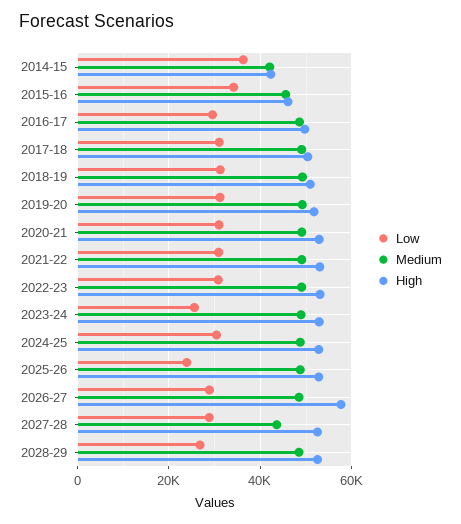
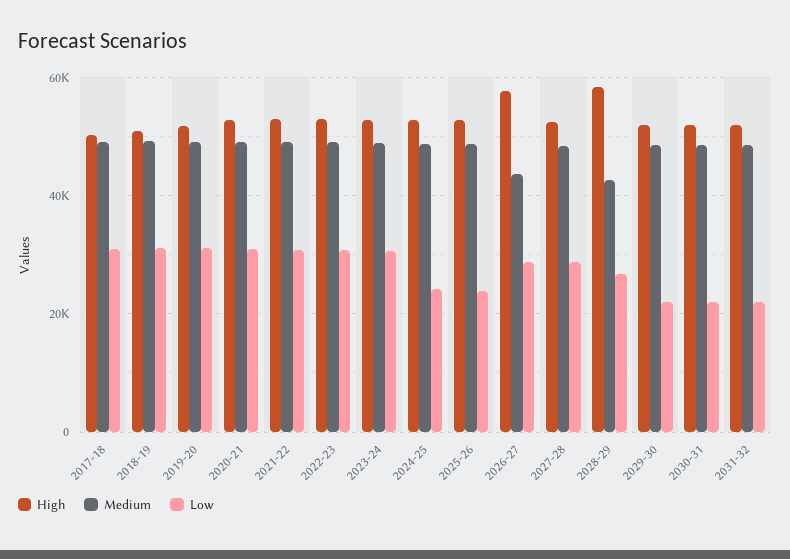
Low, 2014-15: 36000 -> none
Medium, 2014-15: 42000 -> none
High, 2014-15: 42000 -> none
Low, 2015-16: 34000 -> none
Medium, 2015-16: 46000 -> none
High, 2015-16: 46000 -> none
Low, 2016-17: 30000 -> none
Medium, 2016-17: 48000 -> none
High, 2016-17: 50000 -> none
Low, 2023-24: 26000 -> 30000
Low, 2024-25: 30000 -> 24000
Medium, 2026-27: 48000 -> 44000
Medium, 2027-28: 44000 -> 48000
Medium, 2028-29: 48000 -> 42000
High, 2028-29: 52000 -> 58000
High, 2029-30: none -> 52000
Medium, 2029-30: none -> 48000
Low, 2029-30: none -> 22000
High, 2030-31: none -> 52000
Medium, 2030-31: none -> 48000
Low, 2030-31: none -> 22000
High, 2031-32: none -> 52000
Medium, 2031-32: none -> 48000
Low, 2031-32: none -> 22000

